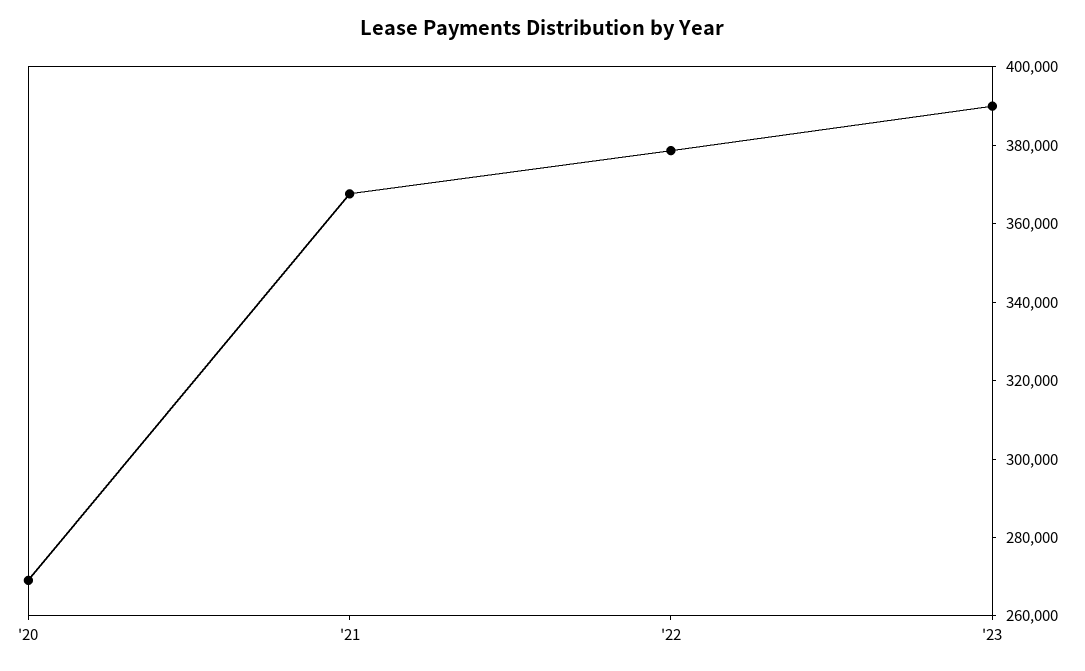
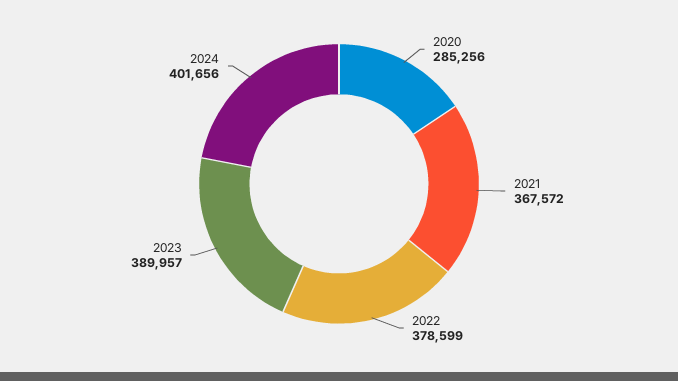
'20: 270000 -> 285256
2024: none -> 401656

